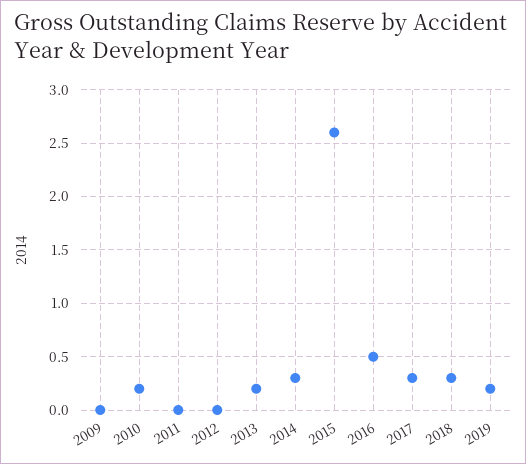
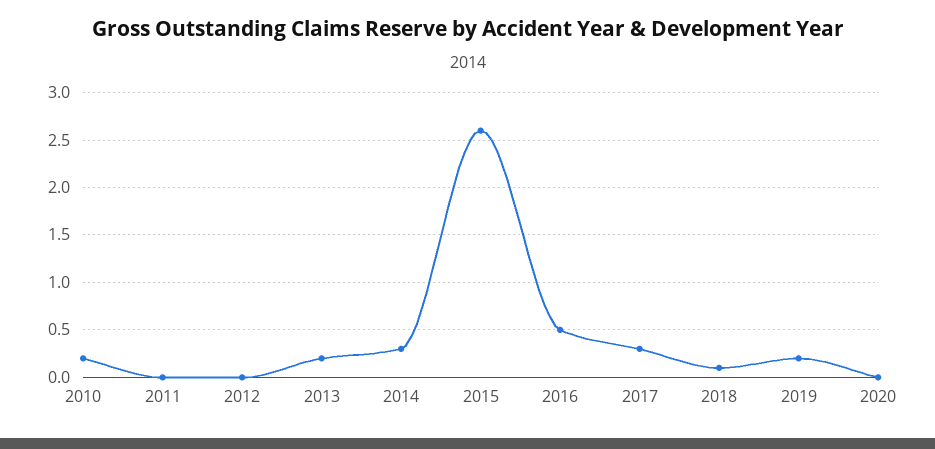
2009: 0 -> none
2018: 0.3 -> 0.1
2020: none -> 0

